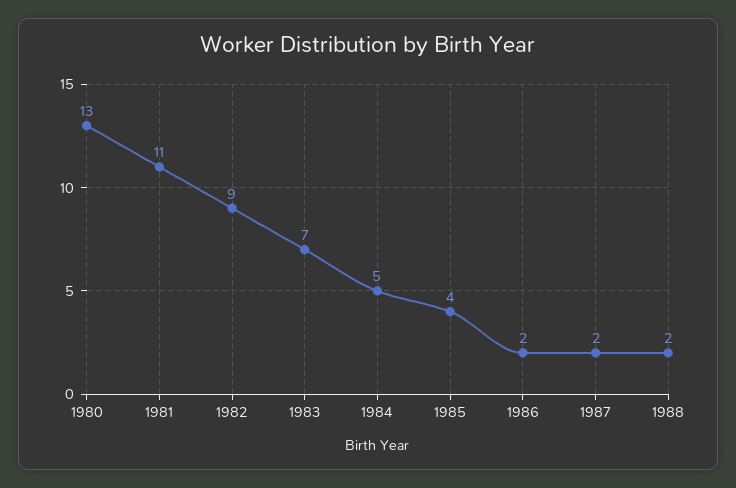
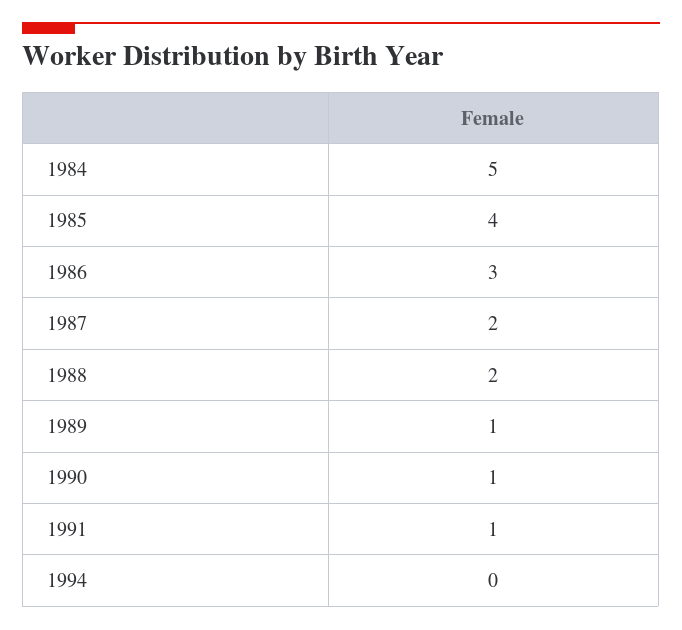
1980: 13 -> none
1981: 11 -> none
1982: 9 -> none
1983: 7 -> none
1986: 2 -> 3
1989: none -> 1
1990: none -> 1
1991: none -> 1
1994: none -> 0

